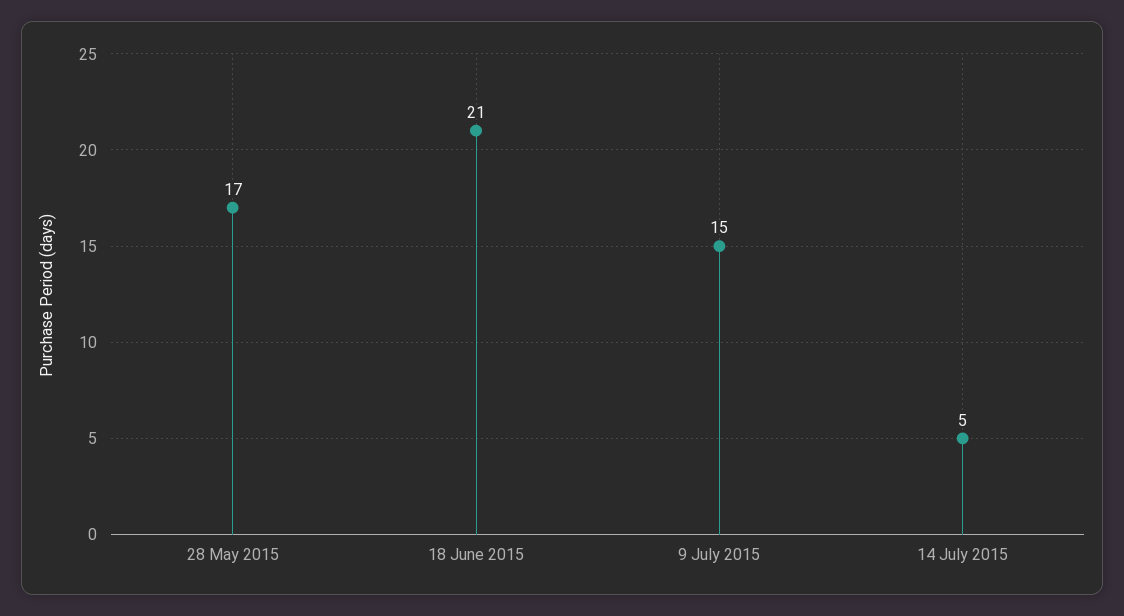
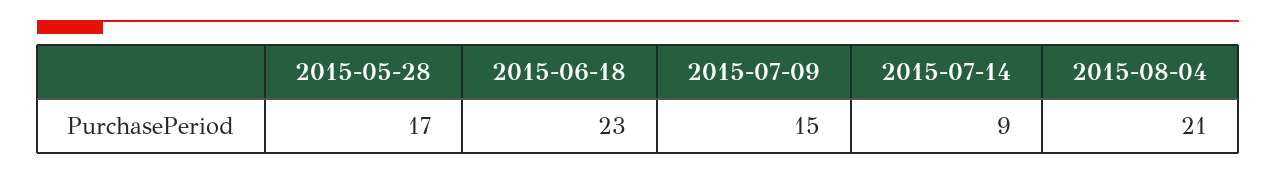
18 June 2015: 21 -> 23
14 July 2015: 5 -> 9
2015-08-04: none -> 21

